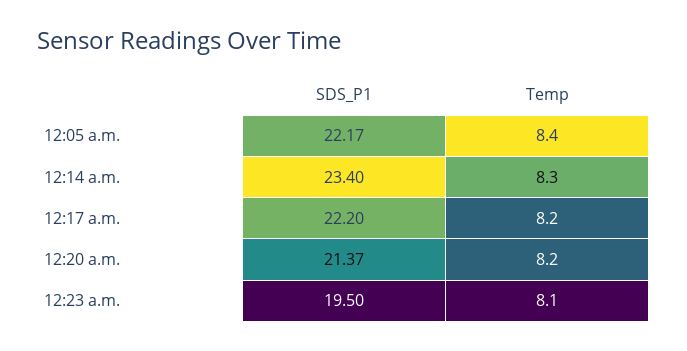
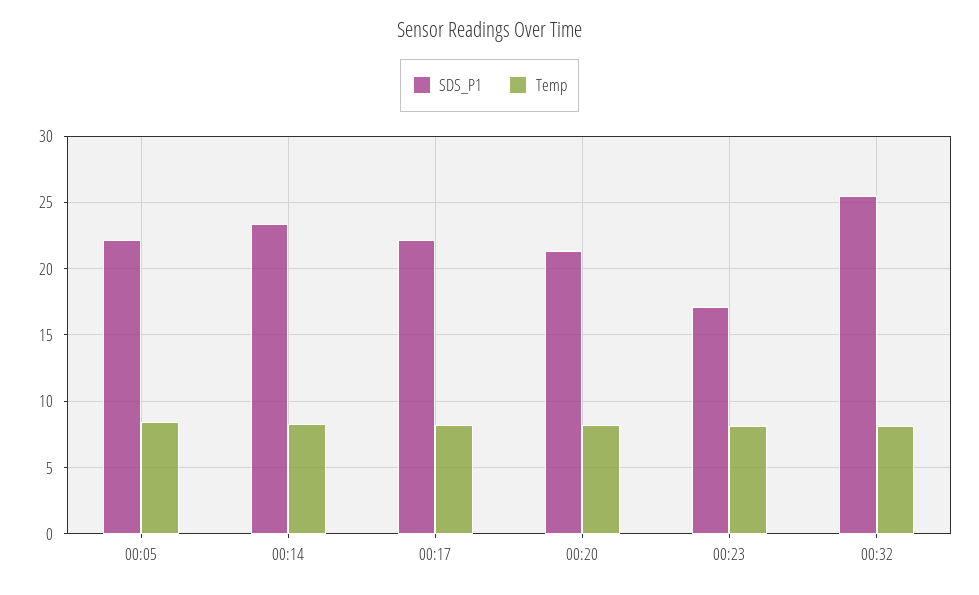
SDS_P1, 12:23 a.m.: 19.5 -> 17
SDS_P1, 00:32: none -> 25.5
Temp, 00:32: none -> 8

